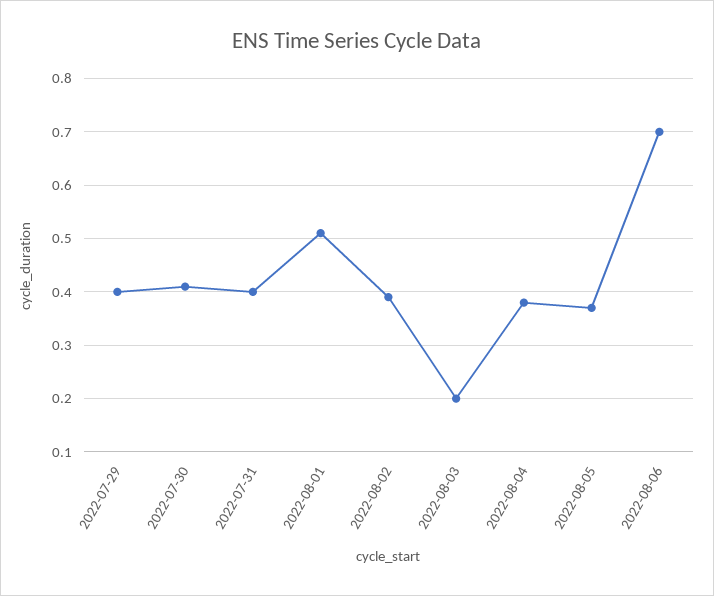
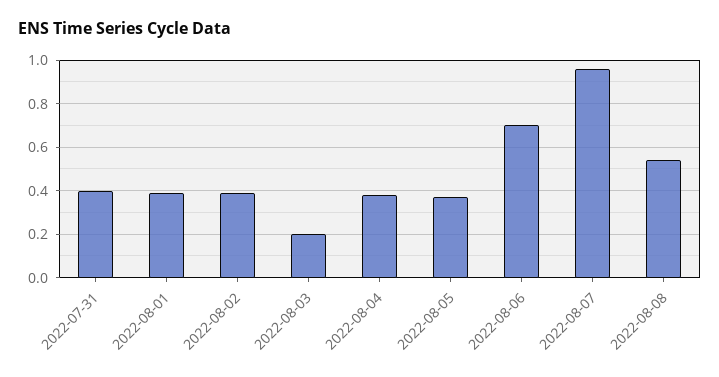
2022-07-29: 0.4 -> none
2022-07-30: 0.4 -> none
2022-08-01: 0.5 -> 0.4
2022-08-07: none -> 0.95
2022-08-08: none -> 0.55

